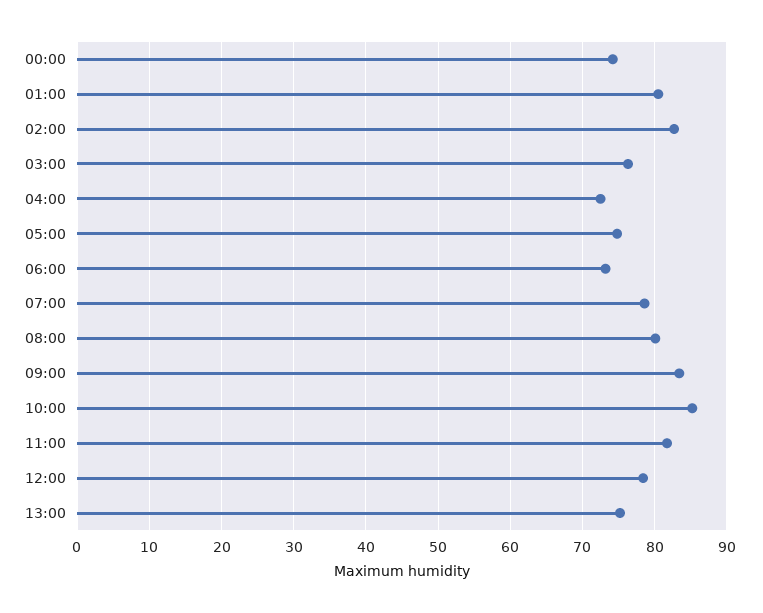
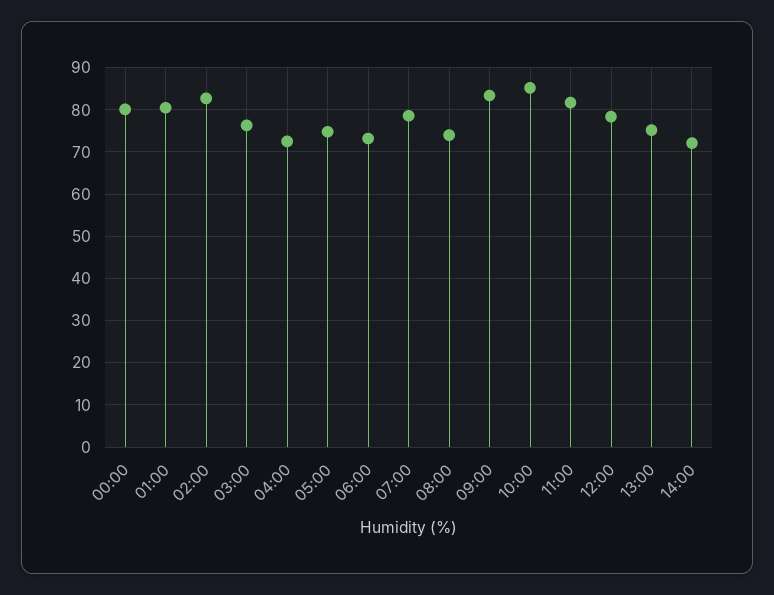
00:00: 74 -> 80
08:00: 80 -> 74
14:00: none -> 72

